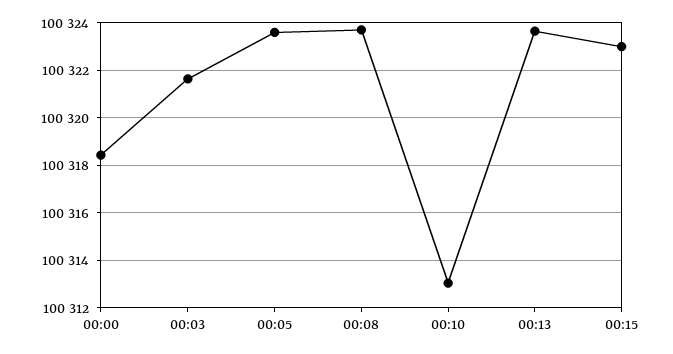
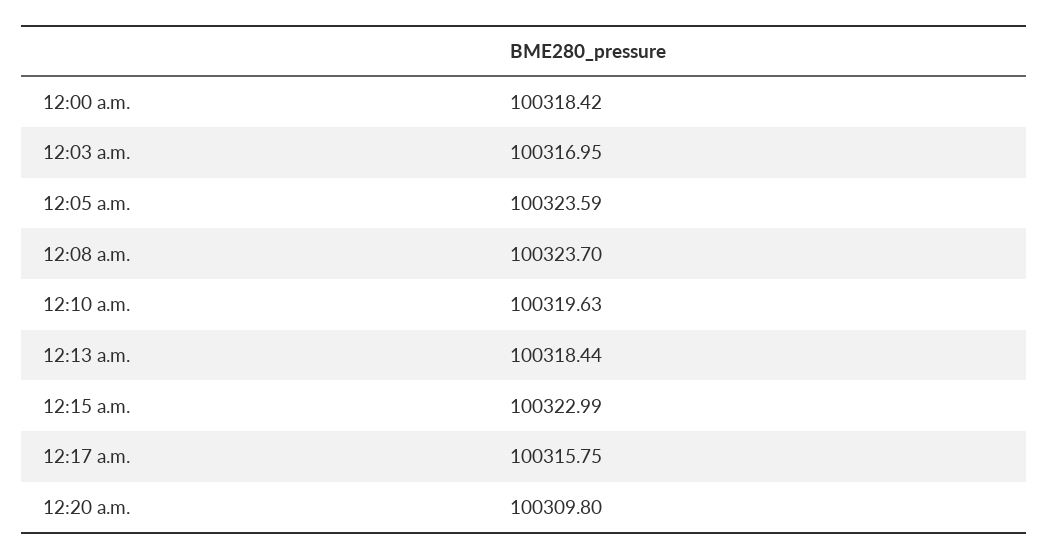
00:03: 100321.5 -> 100316.95
00:10: 100313 -> 100319.63
00:13: 100323.5 -> 100318.44
12:17 a.m.: none -> 100315.75
12:20 a.m.: none -> 100309.8

